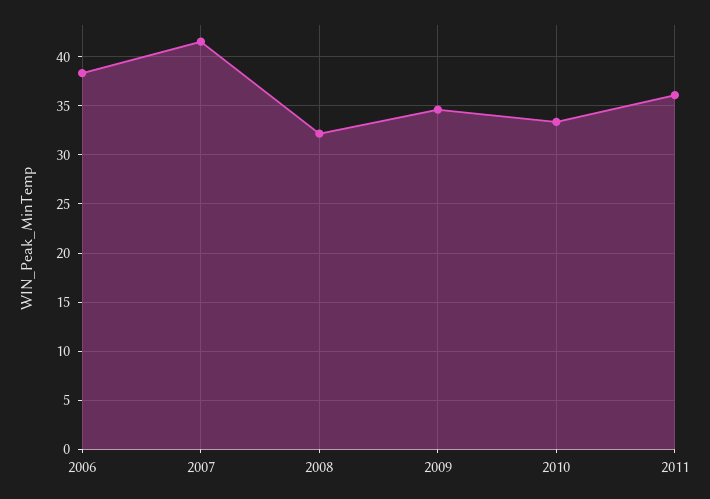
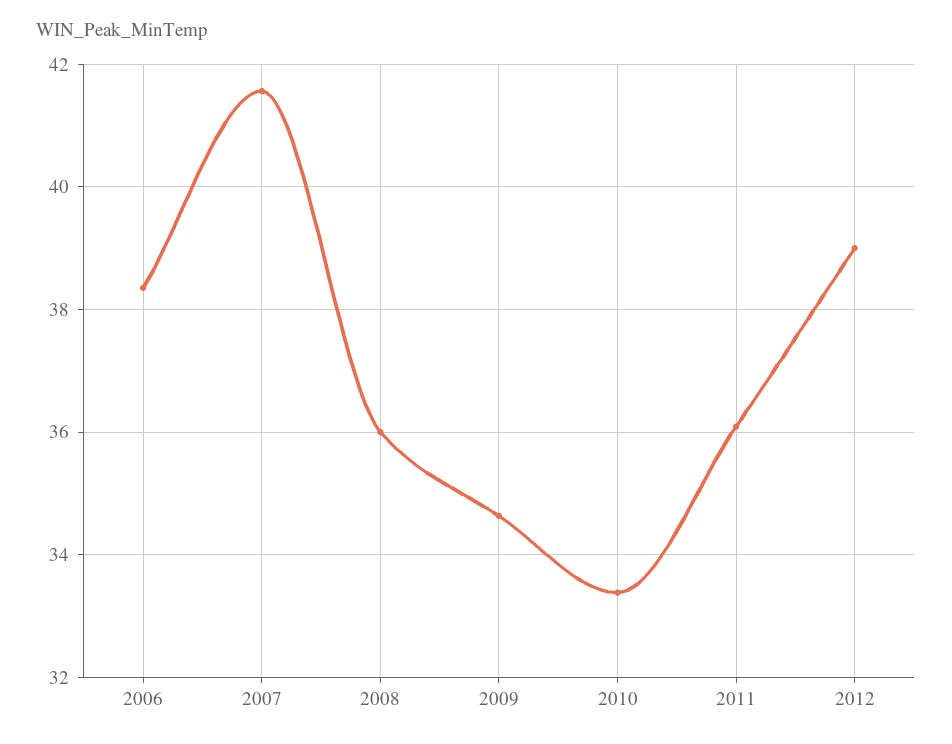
2008: 32 -> 36
2012: none -> 39

